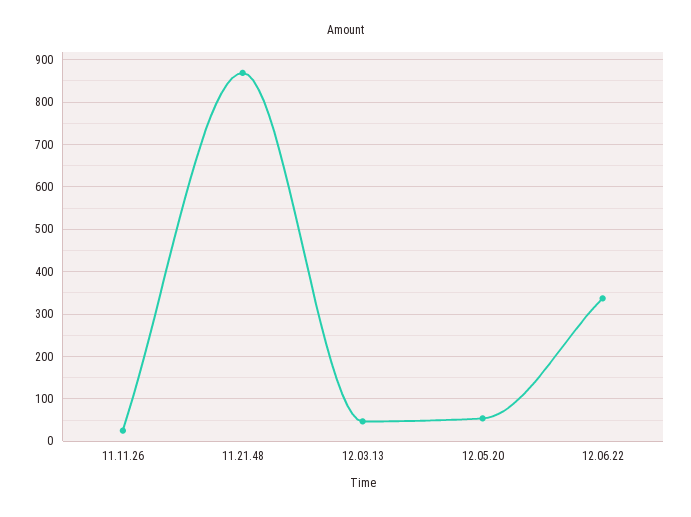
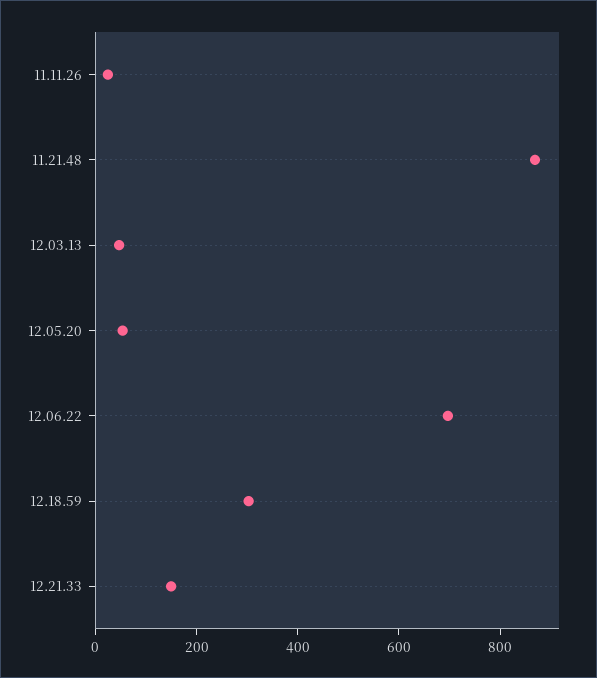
12.06.22: 340 -> 700
12.18.59: none -> 300
12.21.33: none -> 150

